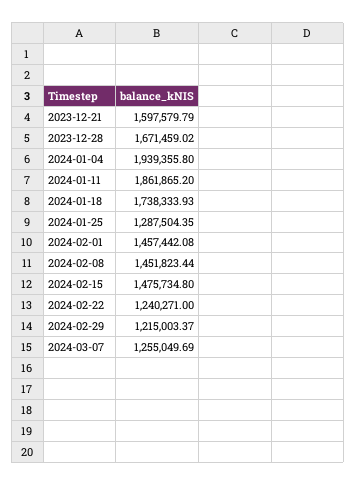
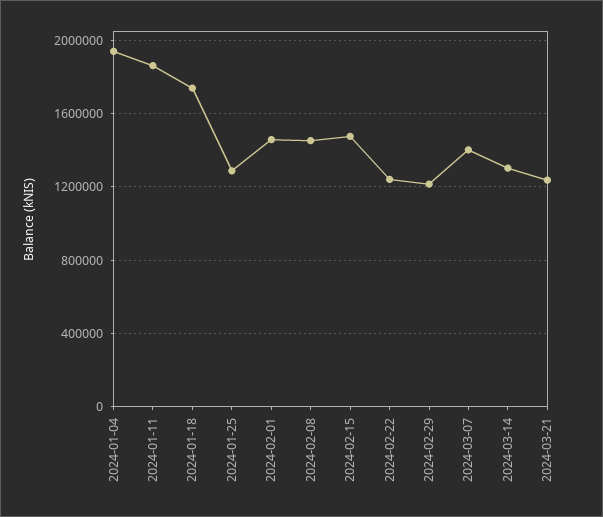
2023-12-21: 1597579.79 -> none
2023-12-28: 1671459.02 -> none
2024-03-07: 1255049.69 -> 1400000
2024-03-14: none -> 1300000
2024-03-21: none -> 1250000

